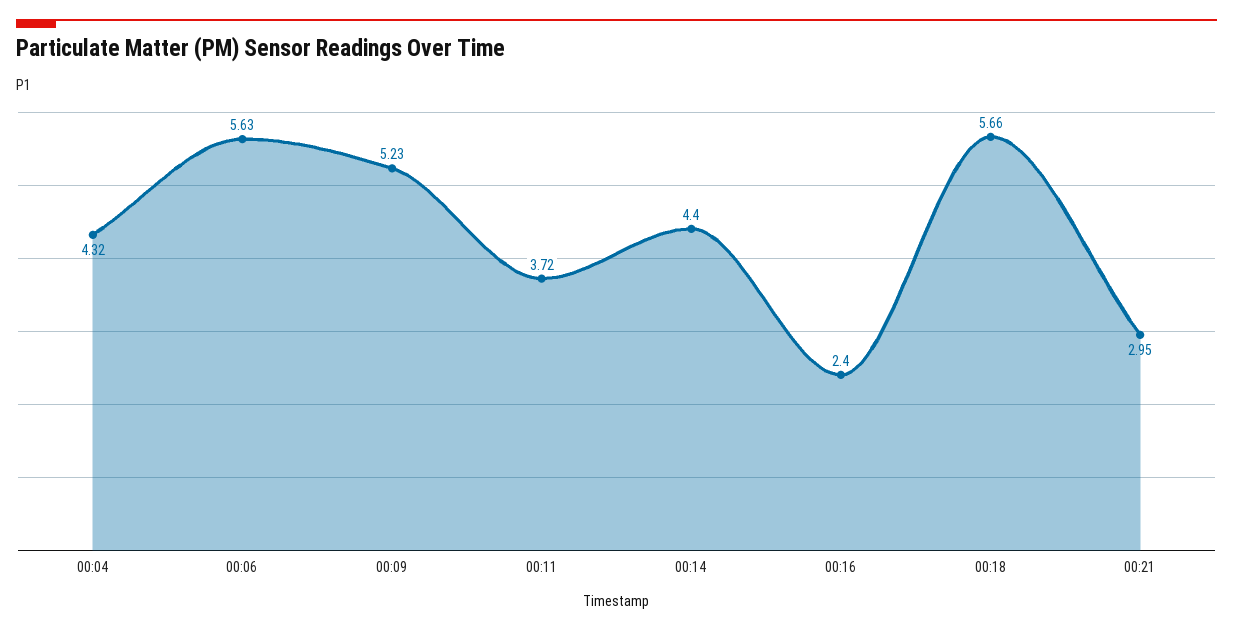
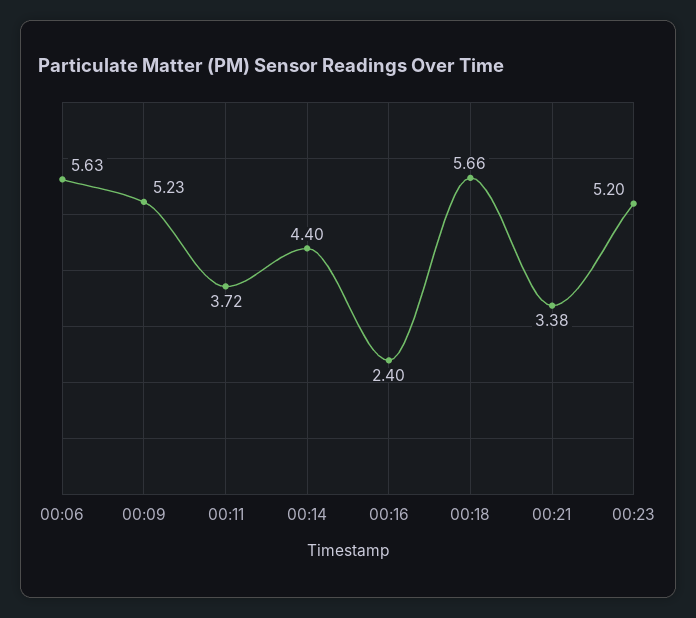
00:04: 4.32 -> none
00:21: 2.95 -> 3.38
00:23: none -> 5.2

